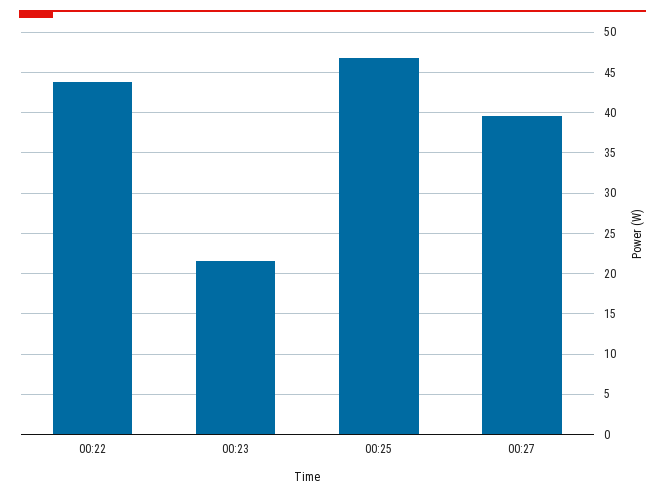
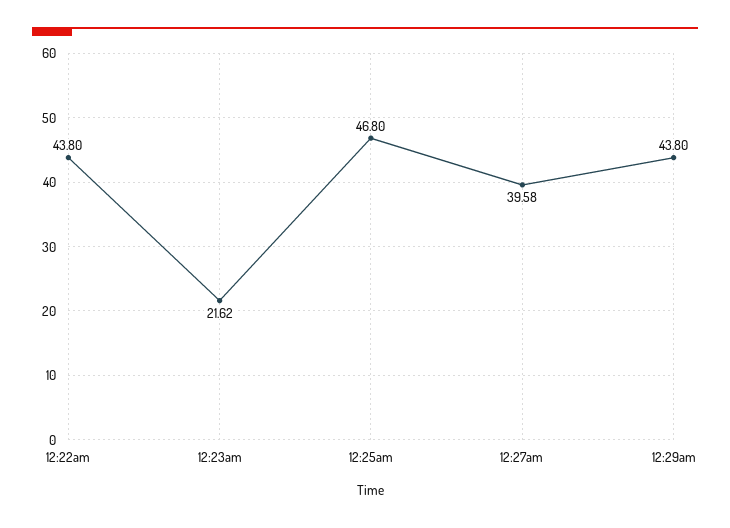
12:29am: none -> 43.8

